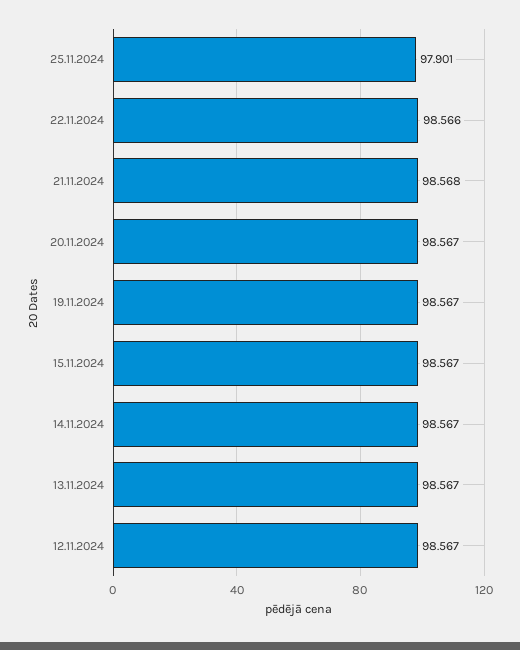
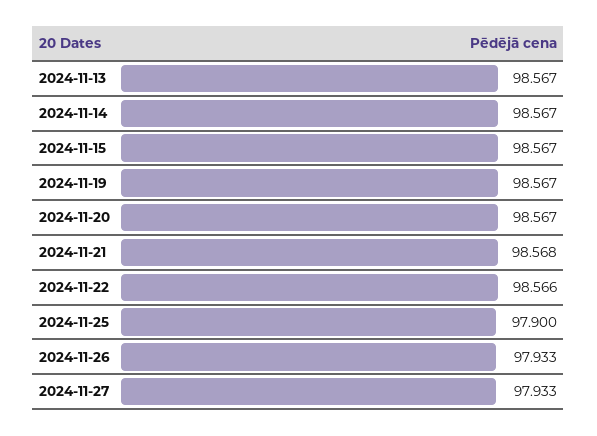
25.11.2024: 97.901 -> 97.9
12.11.2024: 98.567 -> none
2024-11-26: none -> 97.933
2024-11-27: none -> 97.933

